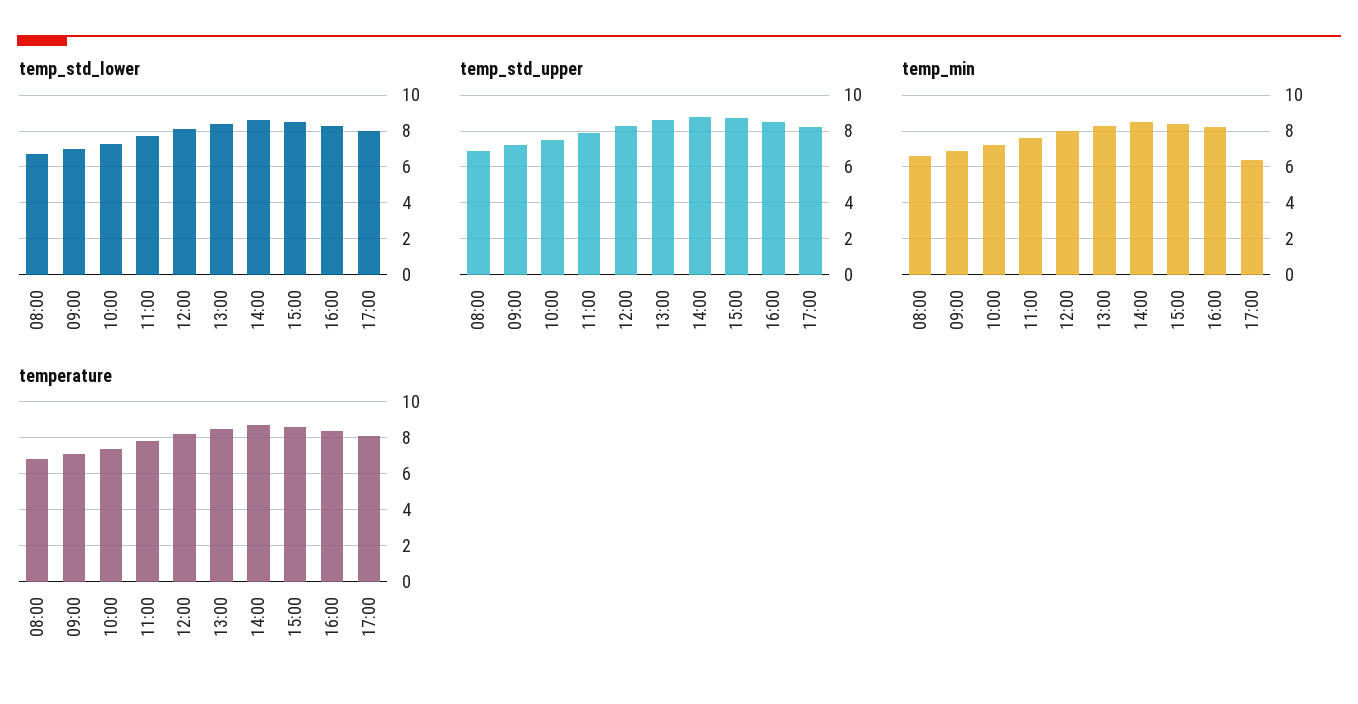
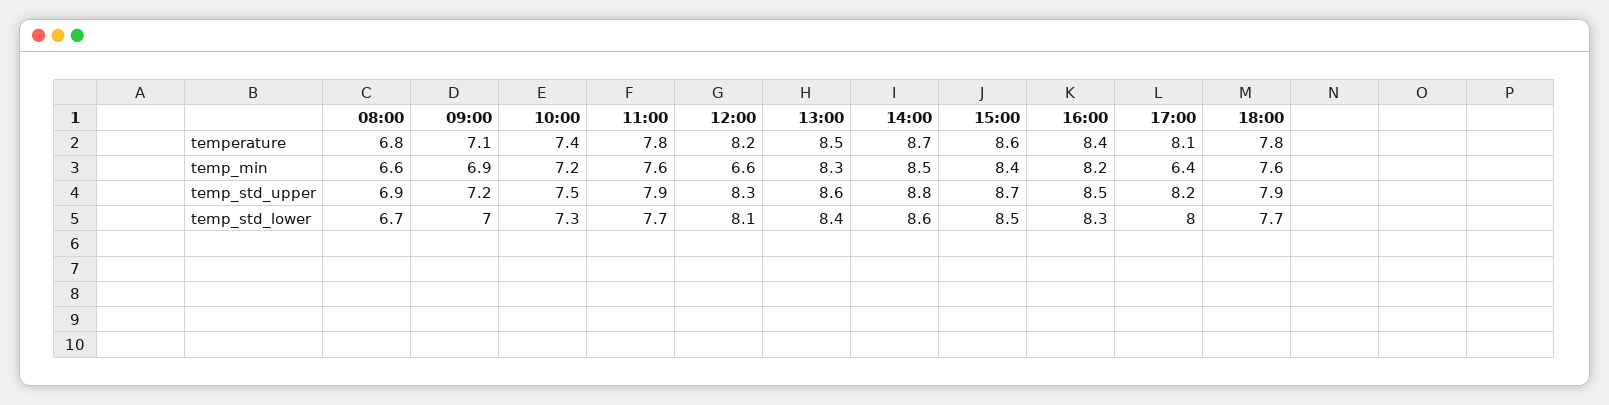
temp_min, 12:00: 8 -> 6.6
temperature, 18:00: none -> 7.8
temp_min, 18:00: none -> 7.6
temp_std_upper, 18:00: none -> 7.9
temp_std_lower, 18:00: none -> 7.7

